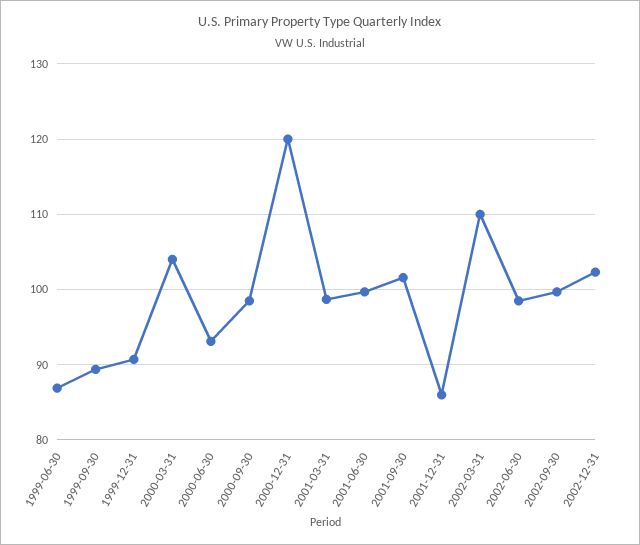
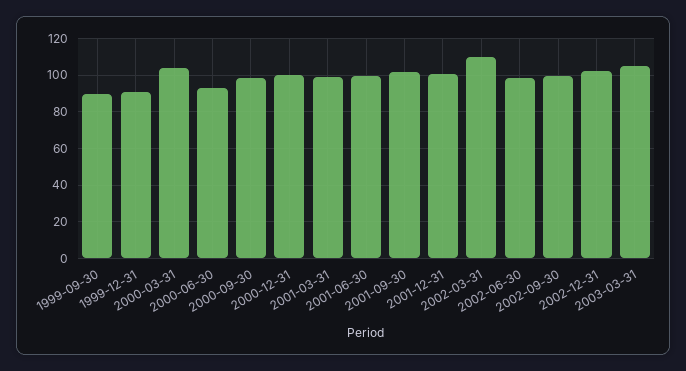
1999-06-30: 87 -> none
2000-12-31: 120 -> 100
2001-12-31: 86 -> 100
2003-03-31: none -> 105

